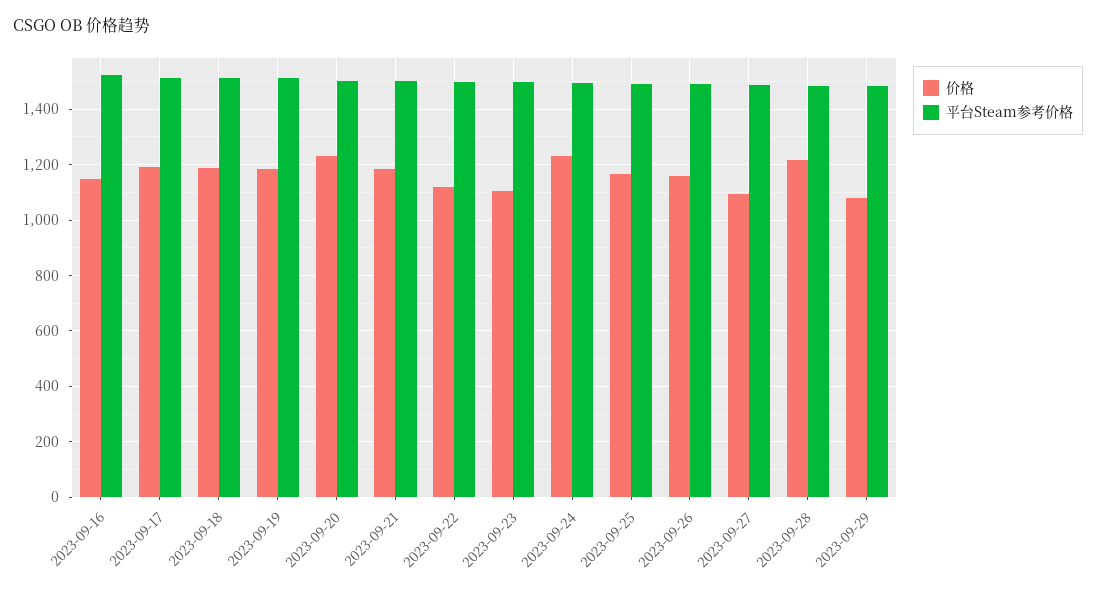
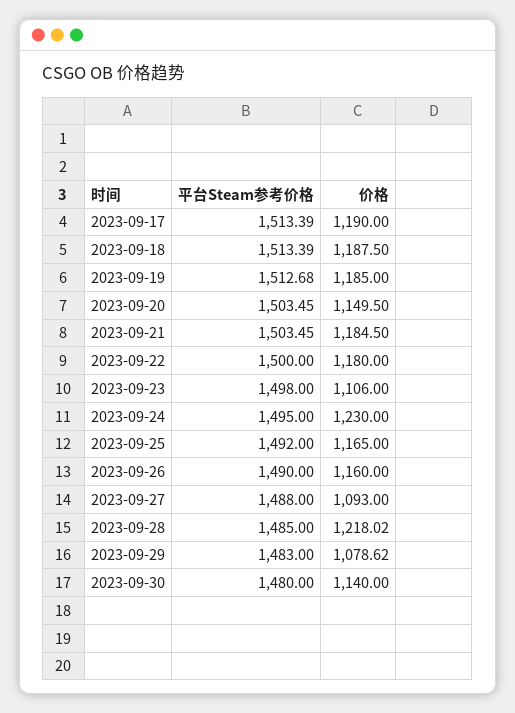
价格, 2023-09-16: 1150 -> none
平台Steam参考价格, 2023-09-16: 1525 -> none
价格, 2023-09-20: 1225 -> 1149.5
价格, 2023-09-22: 1125 -> 1180
平台Steam参考价格, 2023-09-30: none -> 1480
价格, 2023-09-30: none -> 1140

